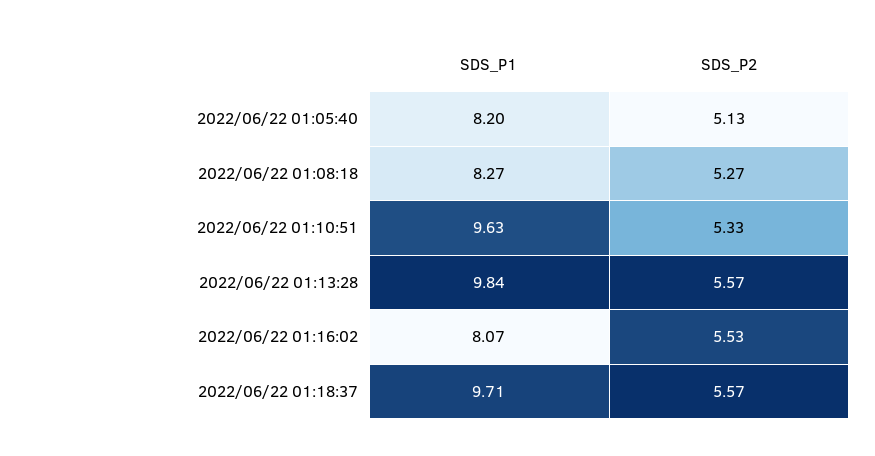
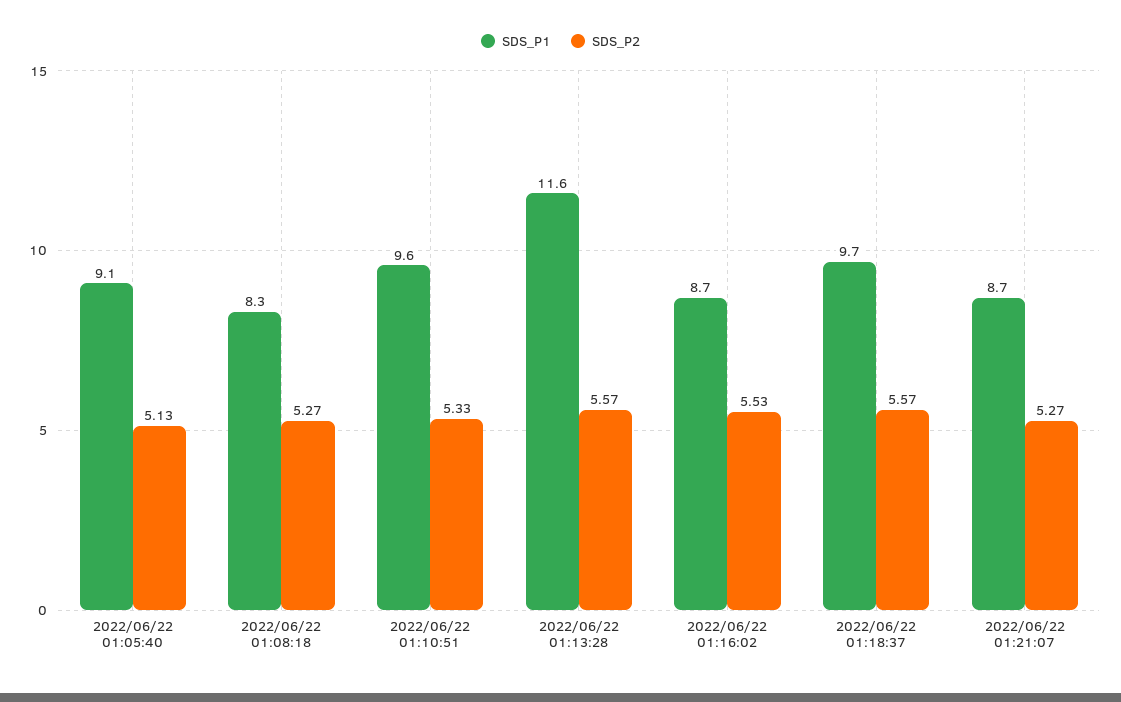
SDS_P1, 2022/06/22 01:05:40: 8.2 -> 9.1
SDS_P1, 2022/06/22 01:13:28: 9.84 -> 11.6
SDS_P1, 2022/06/22 01:16:02: 8.07 -> 8.7
SDS_P1, 2022/06/22 01:21:07: none -> 8.7
SDS_P2, 2022/06/22 01:21:07: none -> 5.27

